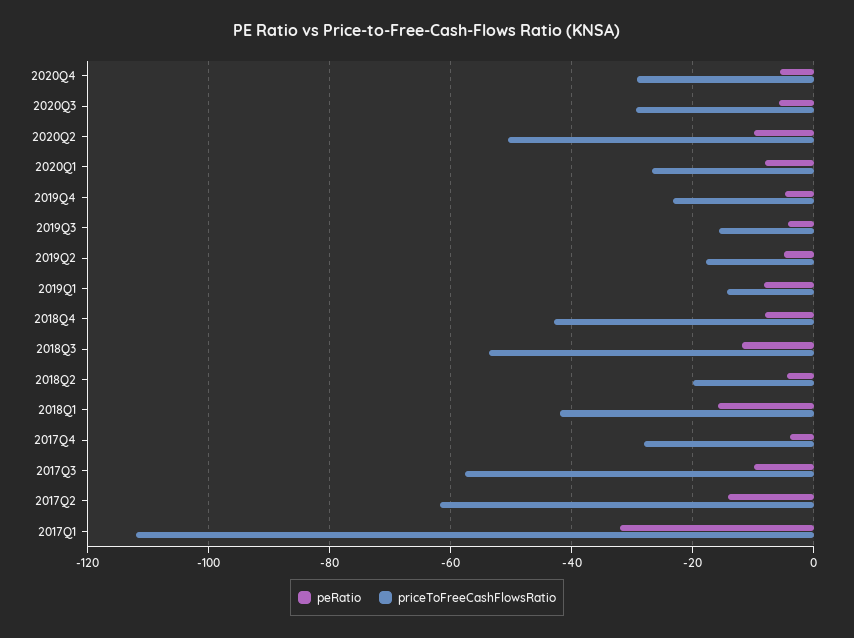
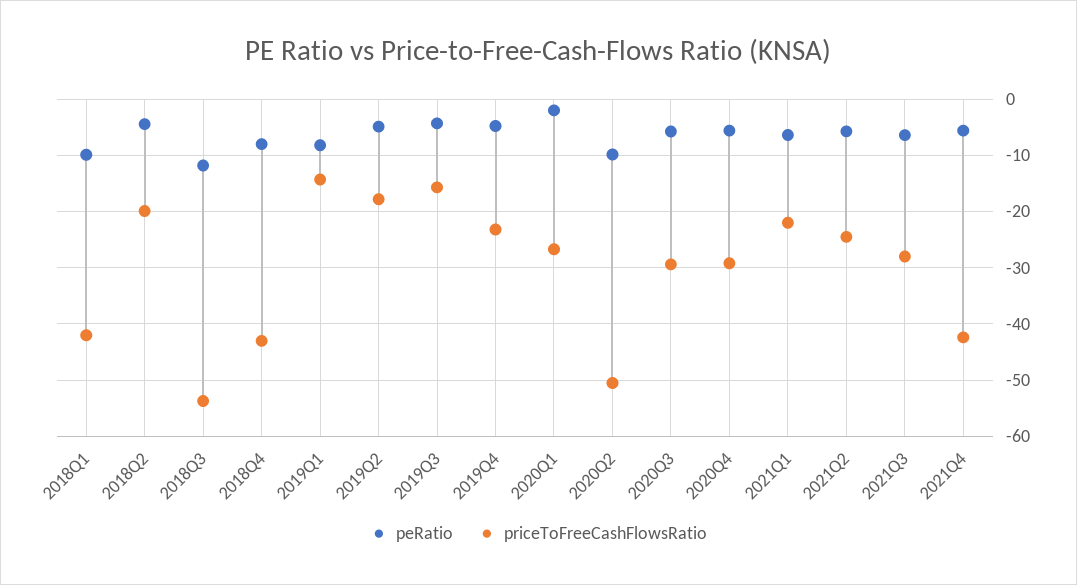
peRatio, 2020Q1: -8 -> -2
peRatio, 2018Q1: -16 -> -10
peRatio, 2017Q4: -4 -> none
priceToFreeCashFlowsRatio, 2017Q4: -28 -> none
peRatio, 2017Q3: -10 -> none
priceToFreeCashFlowsRatio, 2017Q3: -58 -> none
peRatio, 2017Q2: -14 -> none
priceToFreeCashFlowsRatio, 2017Q2: -62 -> none
peRatio, 2017Q1: -32 -> none
priceToFreeCashFlowsRatio, 2017Q1: -112 -> none
peRatio, 2021Q1: none -> -6
priceToFreeCashFlowsRatio, 2021Q1: none -> -22
peRatio, 2021Q2: none -> -6
priceToFreeCashFlowsRatio, 2021Q2: none -> -24
peRatio, 2021Q3: none -> -6
priceToFreeCashFlowsRatio, 2021Q3: none -> -28
peRatio, 2021Q4: none -> -6
priceToFreeCashFlowsRatio, 2021Q4: none -> -42

